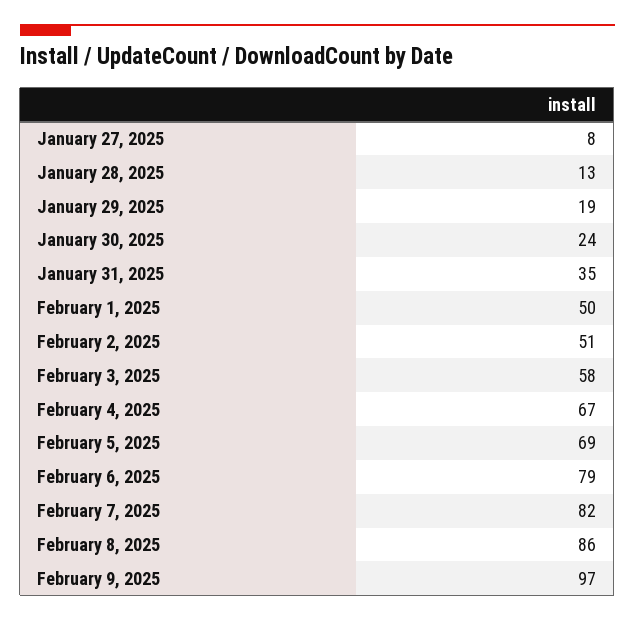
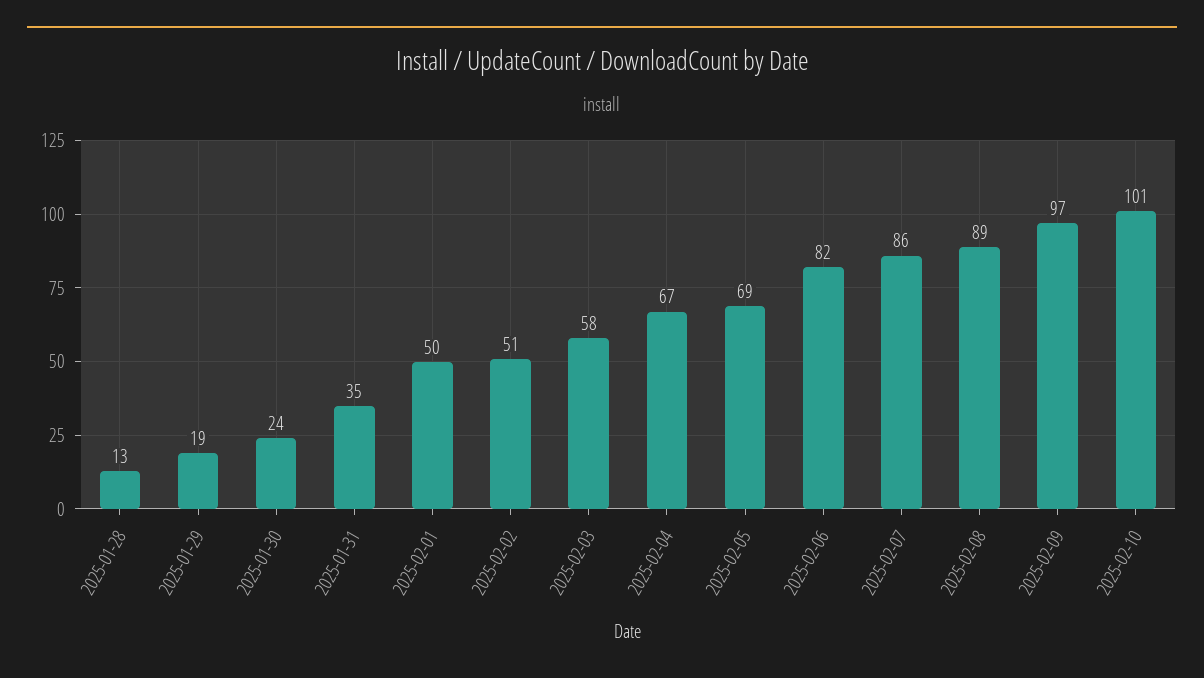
January 27, 2025: 8 -> none
February 6, 2025: 79 -> 82
February 7, 2025: 82 -> 86
February 8, 2025: 86 -> 89
2025-02-10: none -> 101

